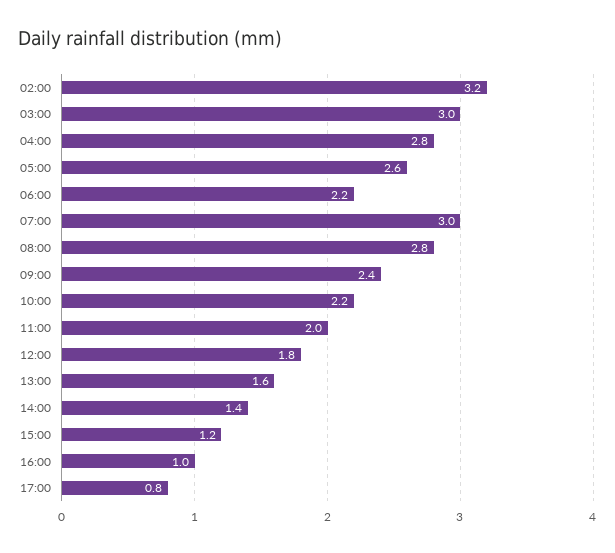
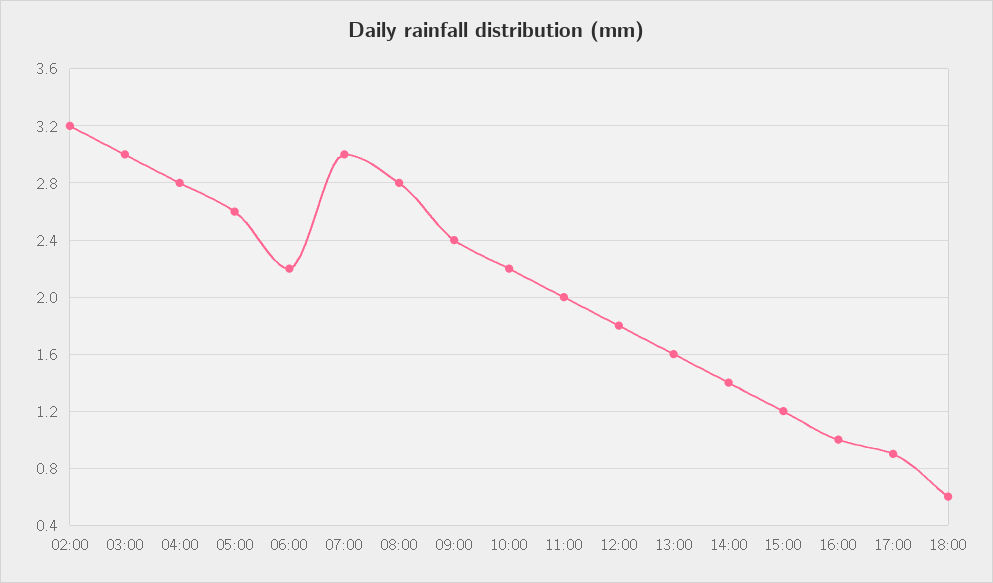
17:00: 0.8 -> 0.9
18:00: none -> 0.6

